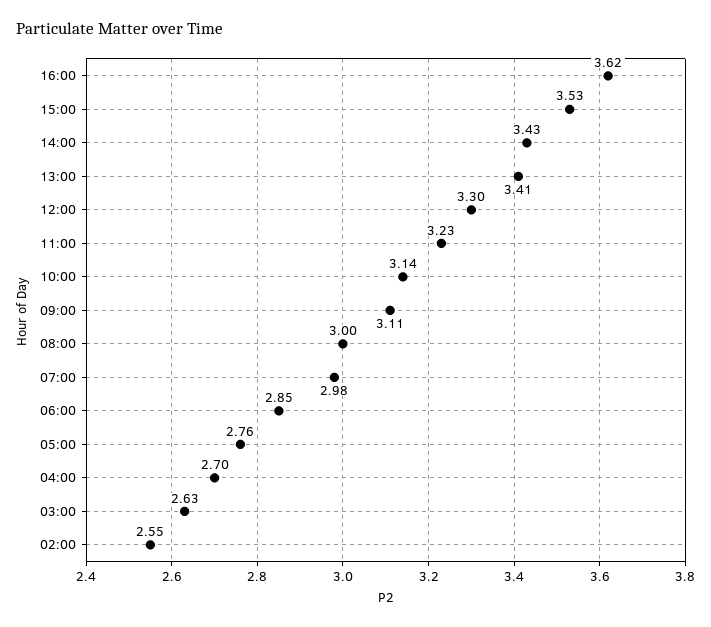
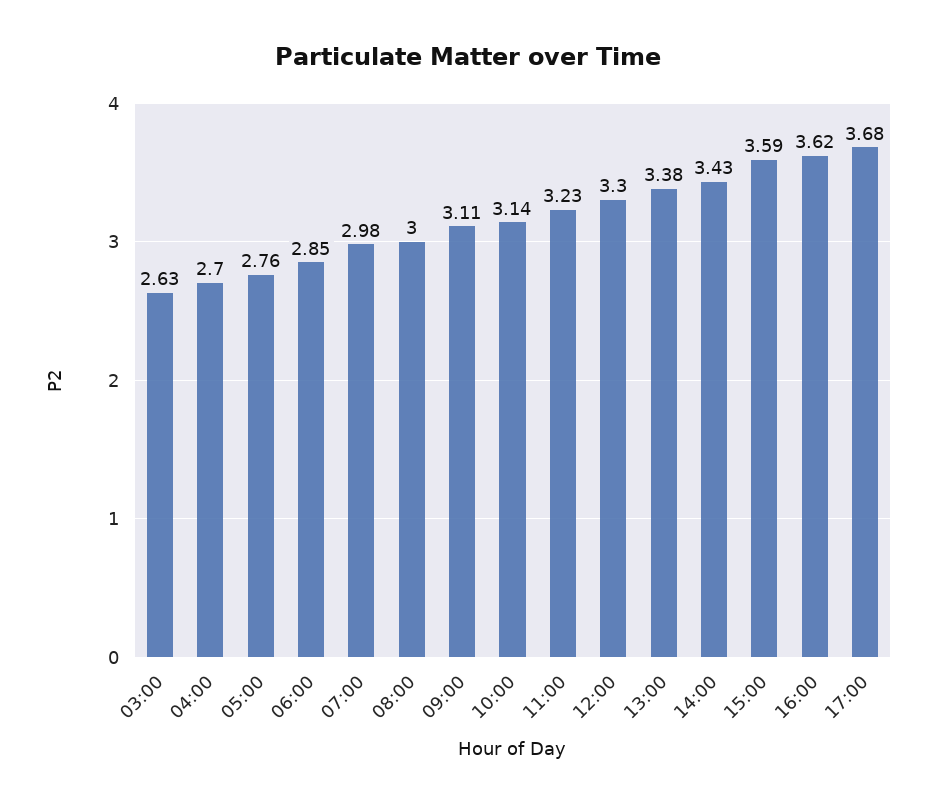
15:00: 3.53 -> 3.59
13:00: 3.41 -> 3.38
02:00: 2.55 -> none
17:00: none -> 3.68

